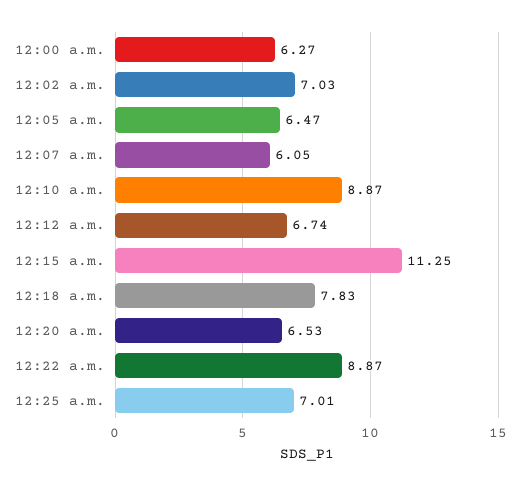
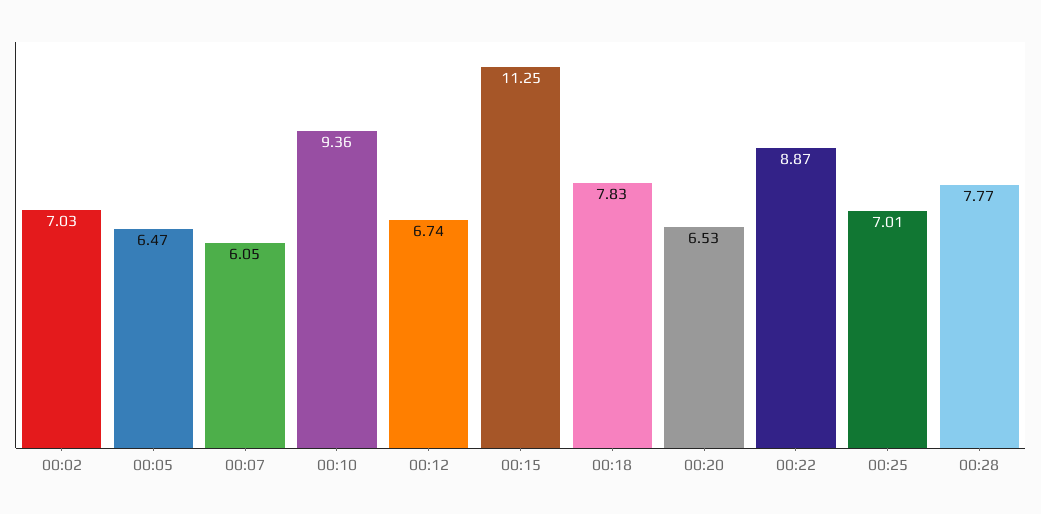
12:00 a.m.: 6.27 -> none
12:10 a.m.: 8.87 -> 9.36
00:28: none -> 7.77

